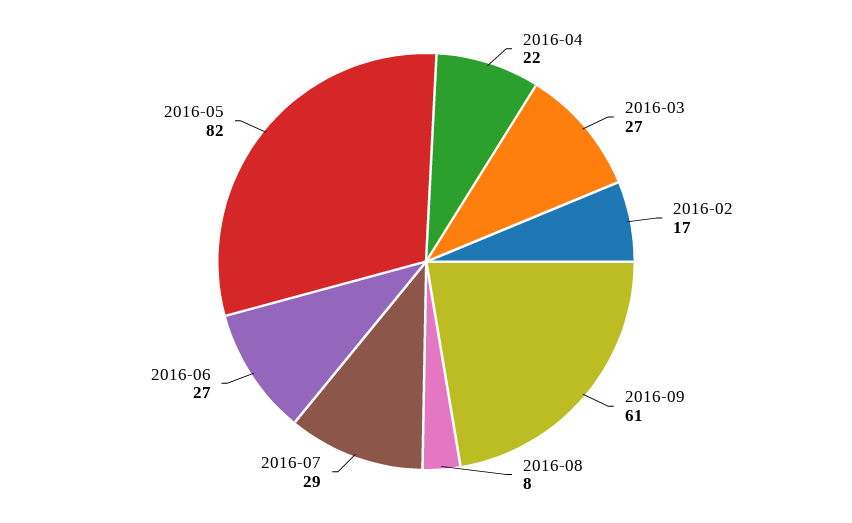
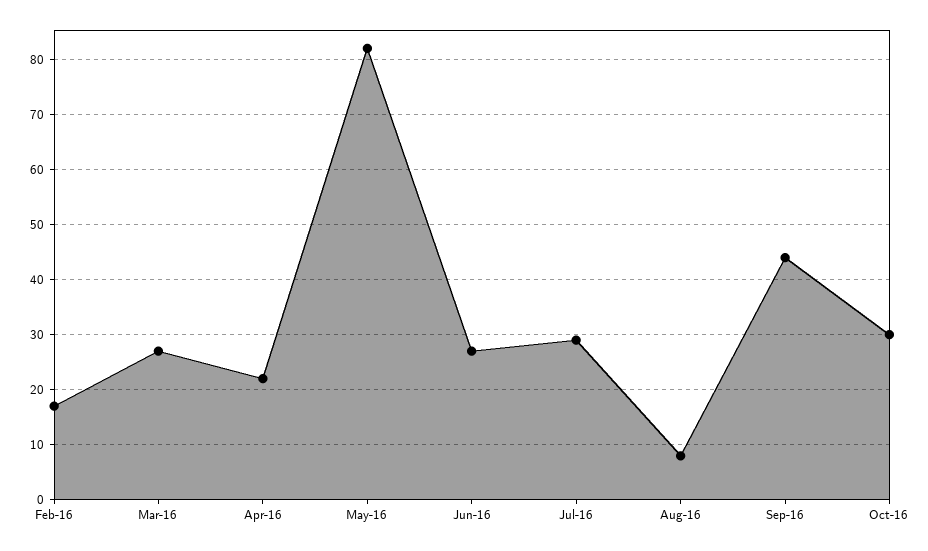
2016-09: 61 -> 45
Oct-16: none -> 30

